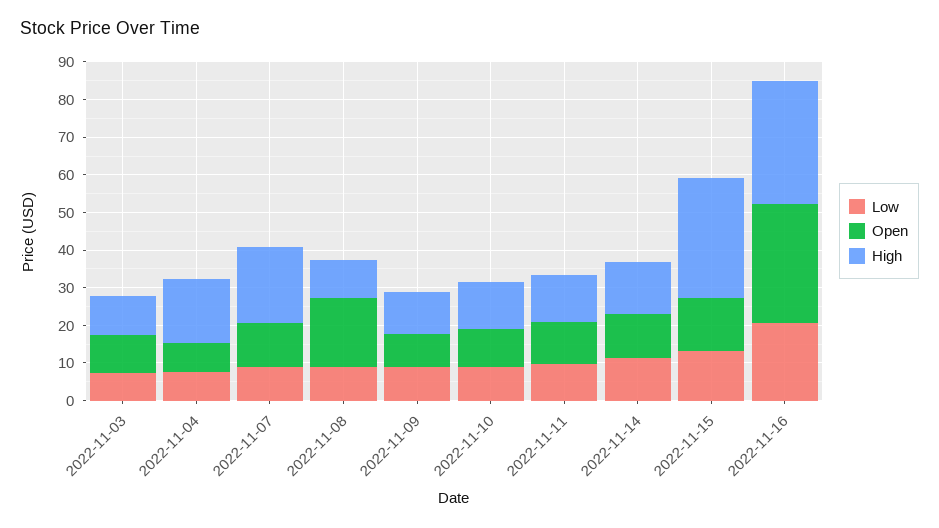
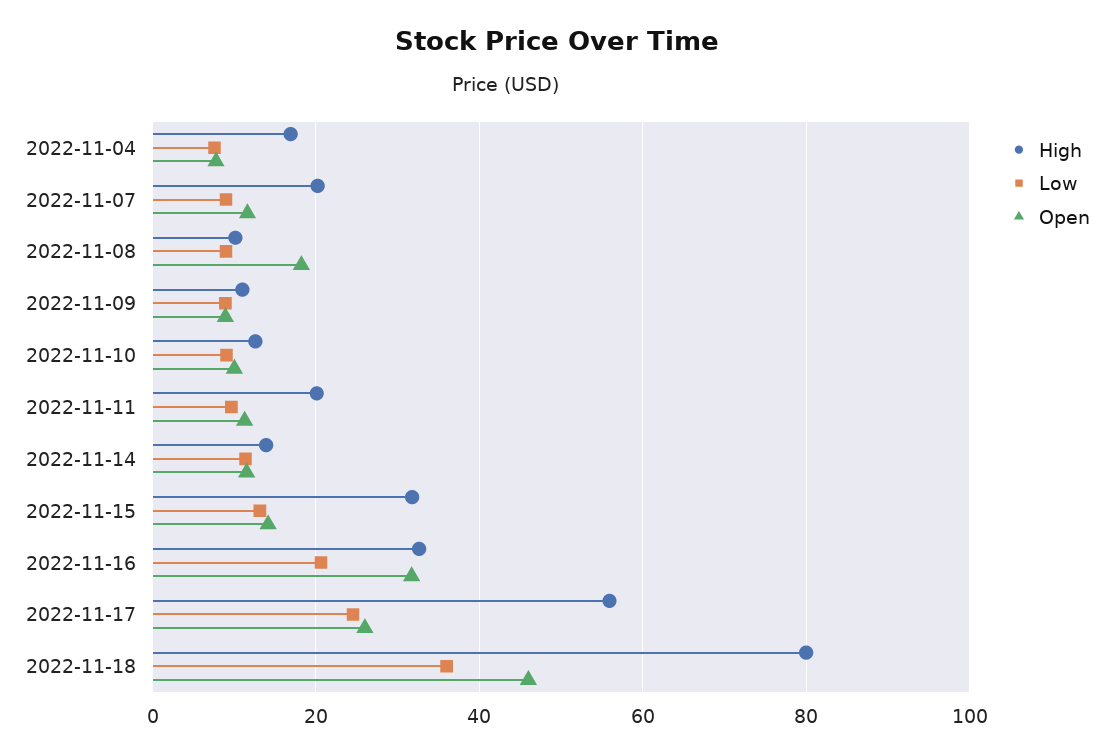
Low, 2022-11-03: 7.5 -> none
Open, 2022-11-03: 10 -> none
High, 2022-11-03: 10 -> none
High, 2022-11-11: 12.5 -> 20
High, 2022-11-17: none -> 56
Low, 2022-11-17: none -> 24
Open, 2022-11-17: none -> 26
High, 2022-11-18: none -> 80
Low, 2022-11-18: none -> 36
Open, 2022-11-18: none -> 46

